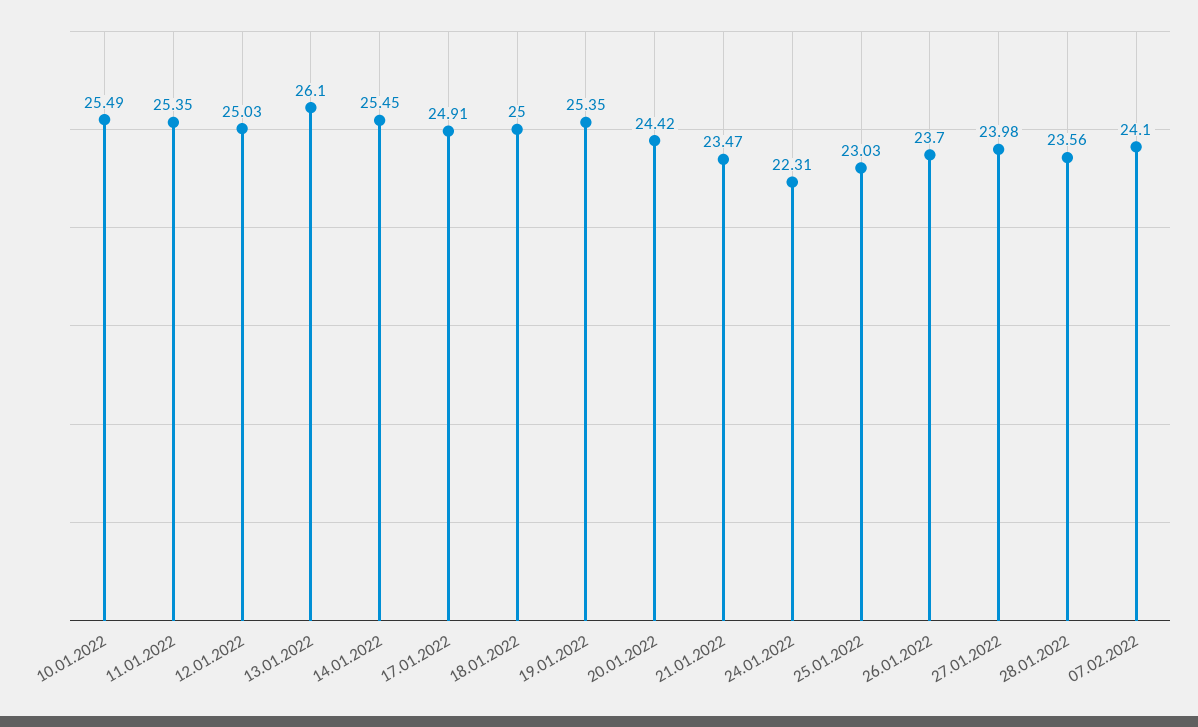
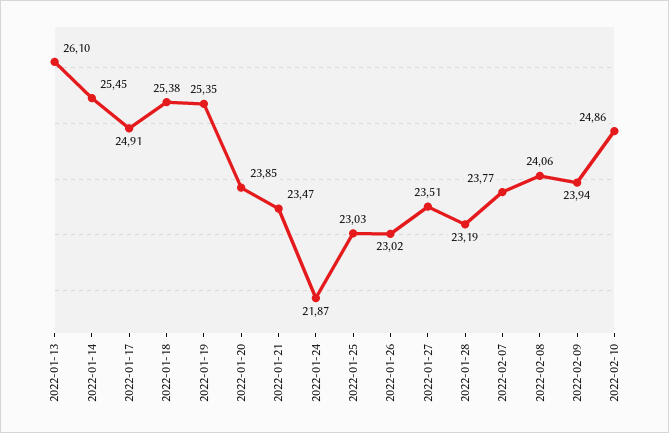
10.01.2022: 25.49 -> none
11.01.2022: 25.35 -> none
12.01.2022: 25.03 -> none
18.01.2022: 25 -> 25.38
20.01.2022: 24.42 -> 23.85
24.01.2022: 22.31 -> 21.87
26.01.2022: 23.7 -> 23.02
27.01.2022: 23.98 -> 23.51
28.01.2022: 23.56 -> 23.19
07.02.2022: 24.1 -> 23.77
2022-02-08: none -> 24.06
2022-02-09: none -> 23.94
2022-02-10: none -> 24.86

